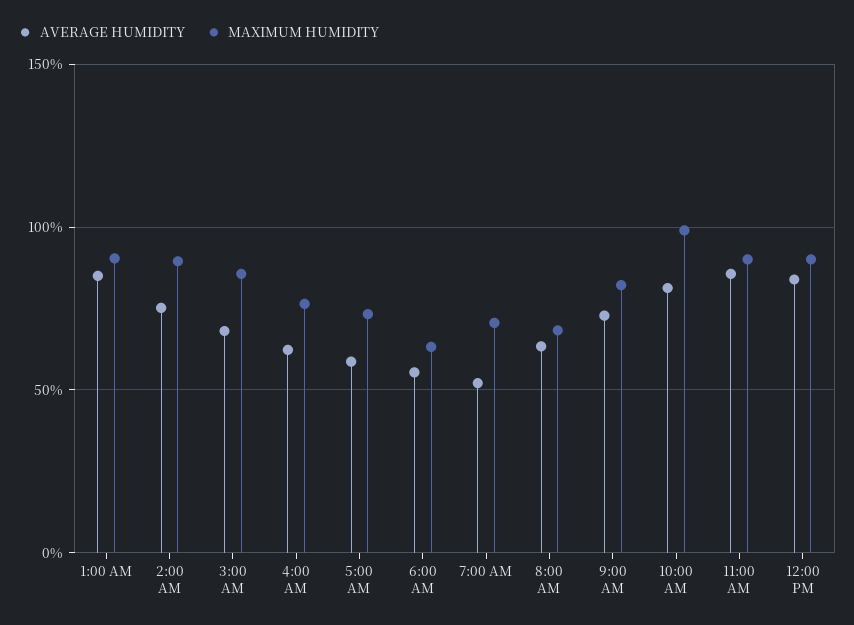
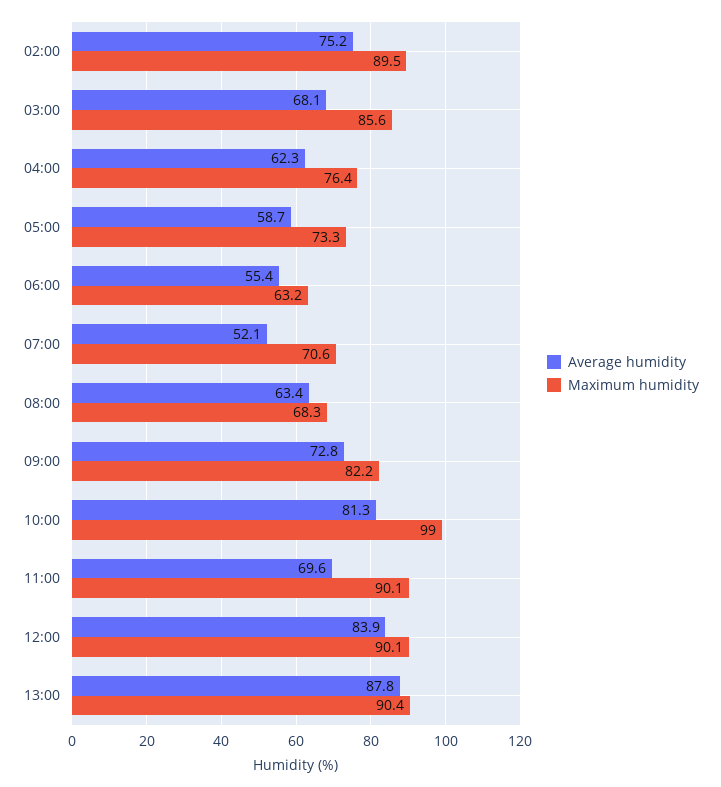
AVERAGE HUMIDITY, 1:00 AM: 85 -> none
MAXIMUM HUMIDITY, 1:00 AM: 90 -> none
AVERAGE HUMIDITY, 11:00 AM: 85 -> 69.6
AVERAGE HUMIDITY, 13:00: none -> 87.8
MAXIMUM HUMIDITY, 13:00: none -> 90.4

